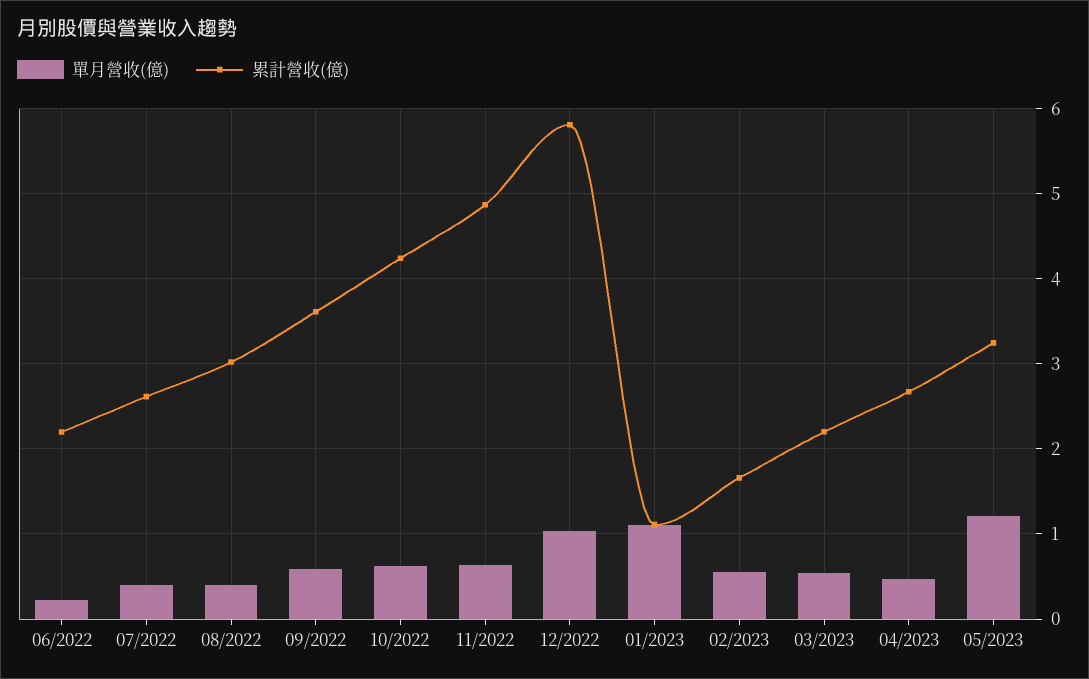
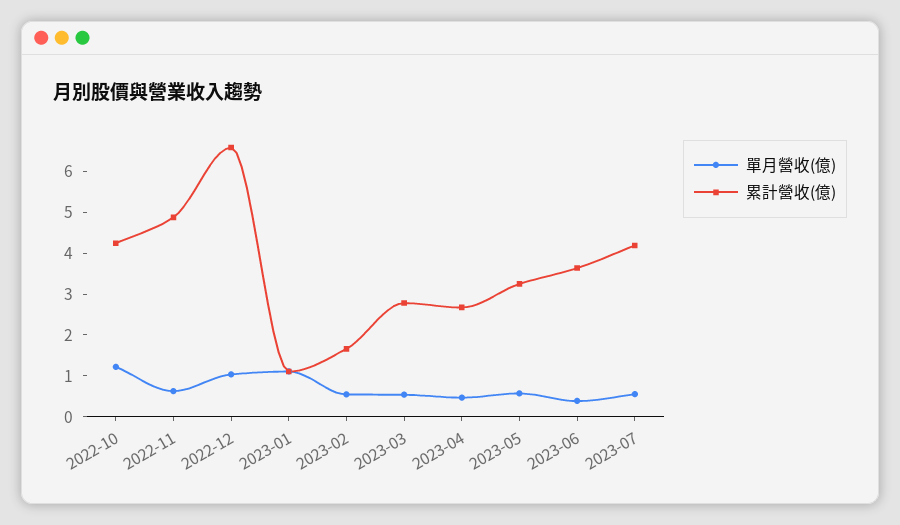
單月營收(億), 06/2022: 0.2 -> none
累計營收(億), 06/2022: 2.2 -> none
單月營收(億), 07/2022: 0.4 -> none
累計營收(億), 07/2022: 2.6 -> none
單月營收(億), 08/2022: 0.4 -> none
累計營收(億), 08/2022: 3 -> none
單月營收(億), 09/2022: 0.6 -> none
累計營收(億), 09/2022: 3.6 -> none
單月營收(億), 10/2022: 0.6 -> 1.2
累計營收(億), 12/2022: 5.8 -> 6.6
累計營收(億), 03/2023: 2.2 -> 2.8
單月營收(億), 05/2023: 1.2 -> 0.6
單月營收(億), 2023-06: none -> 0.4
累計營收(億), 2023-06: none -> 3.6
單月營收(億), 2023-07: none -> 0.6
累計營收(億), 2023-07: none -> 4.2

